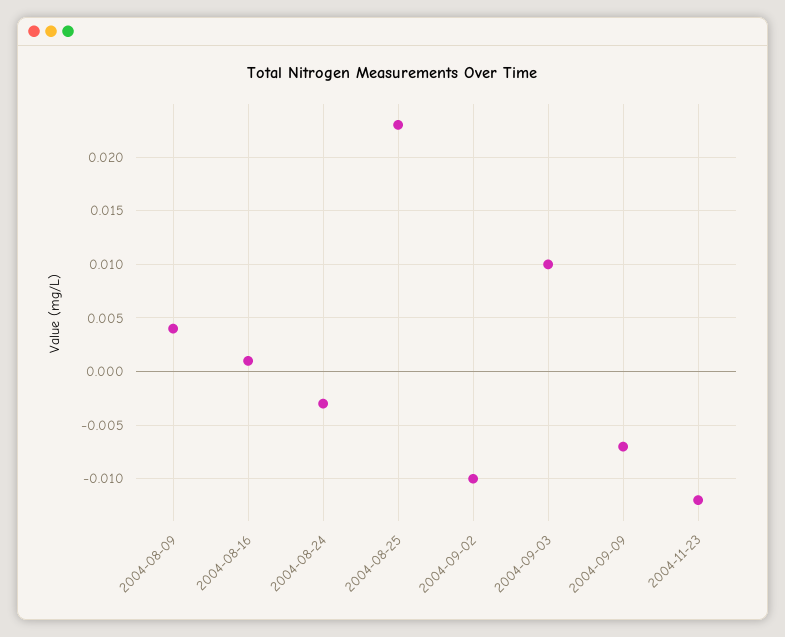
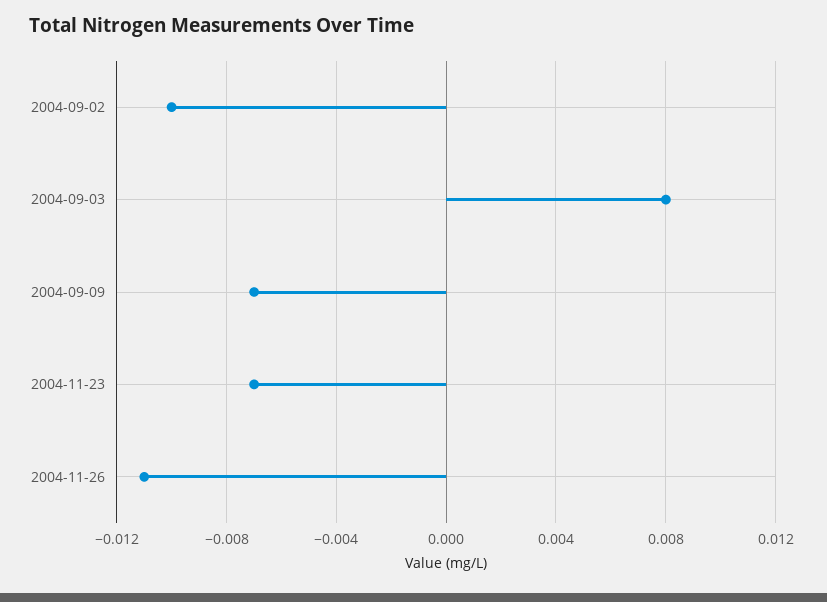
2004-08-09: 0.004 -> none
2004-08-16: 0.001 -> none
2004-08-24: -0.003 -> none
2004-08-25: 0.023 -> none
2004-09-03: 0.01 -> 0.008
2004-11-23: -0.012 -> -0.007
2004-11-26: none -> -0.011

